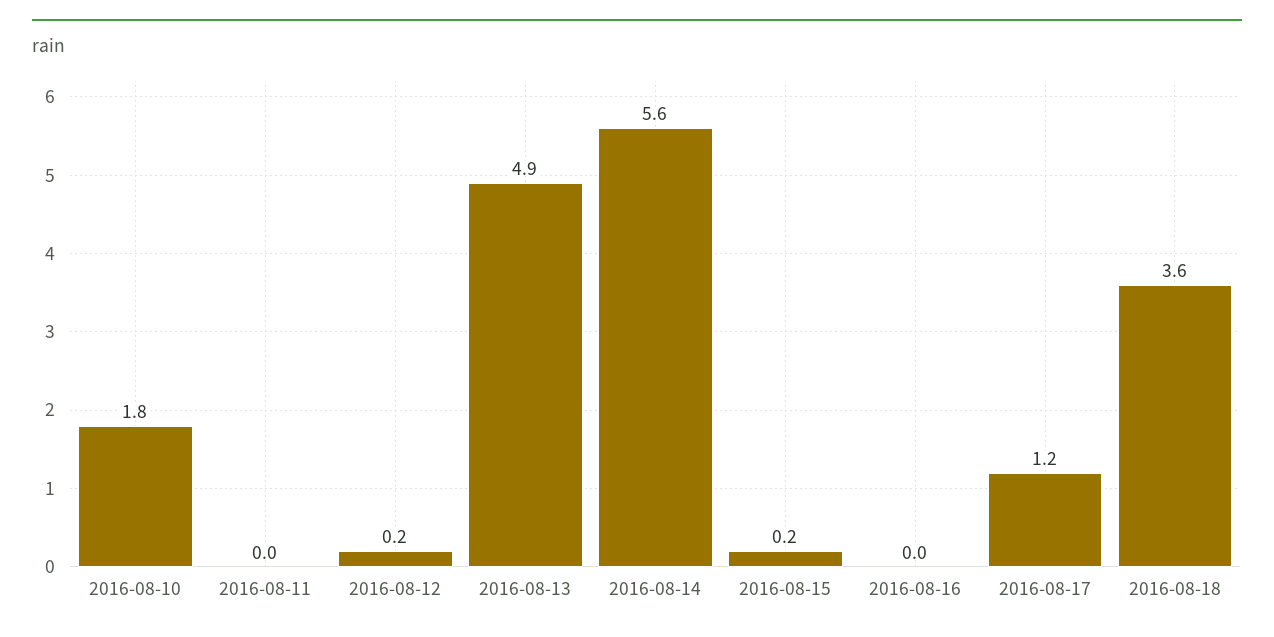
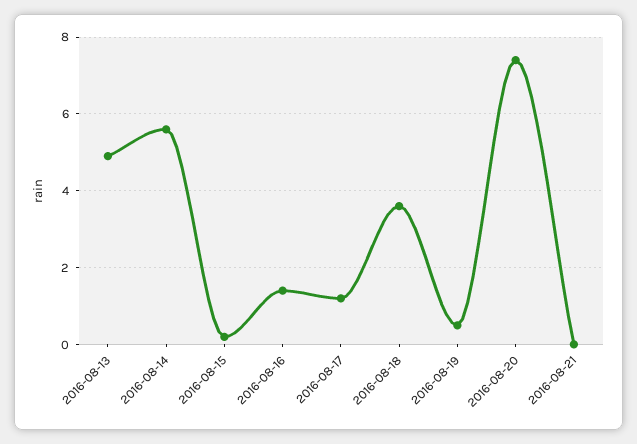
2016-08-10: 1.8 -> none
2016-08-11: 0 -> none
2016-08-12: 0.2 -> none
2016-08-16: 0 -> 1.5
2016-08-19: none -> 0.5
2016-08-20: none -> 7.5
2016-08-21: none -> 0

